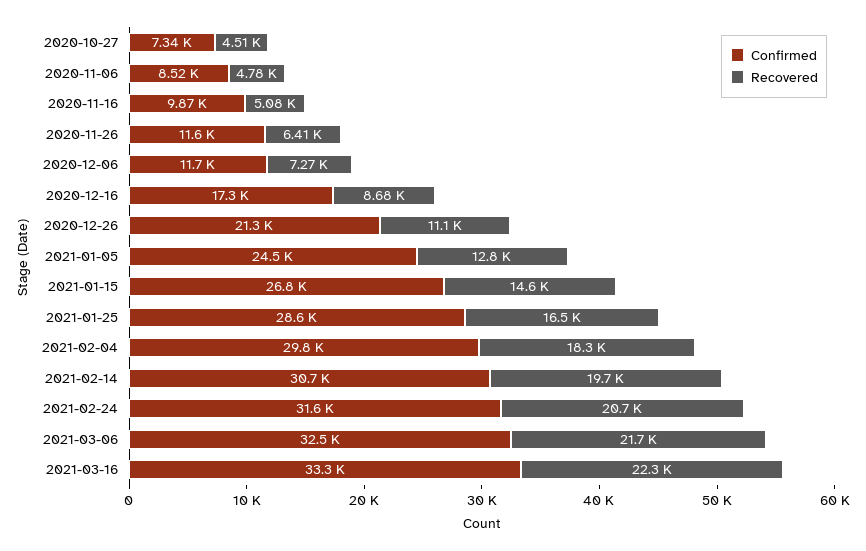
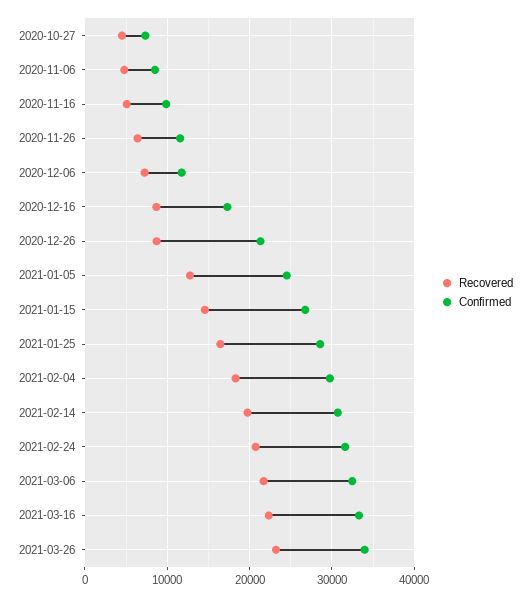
Recovered, 2020-12-26: 11100 -> 9000
Recovered, 2021-03-26: none -> 23000
Confirmed, 2021-03-26: none -> 34000

